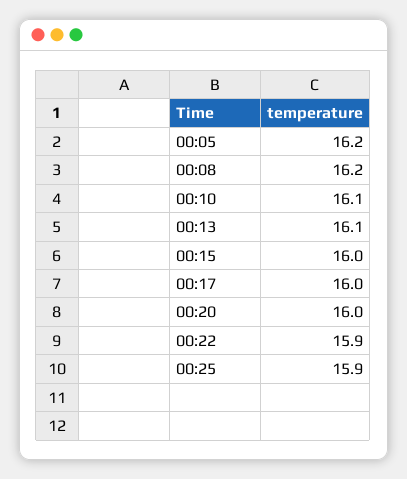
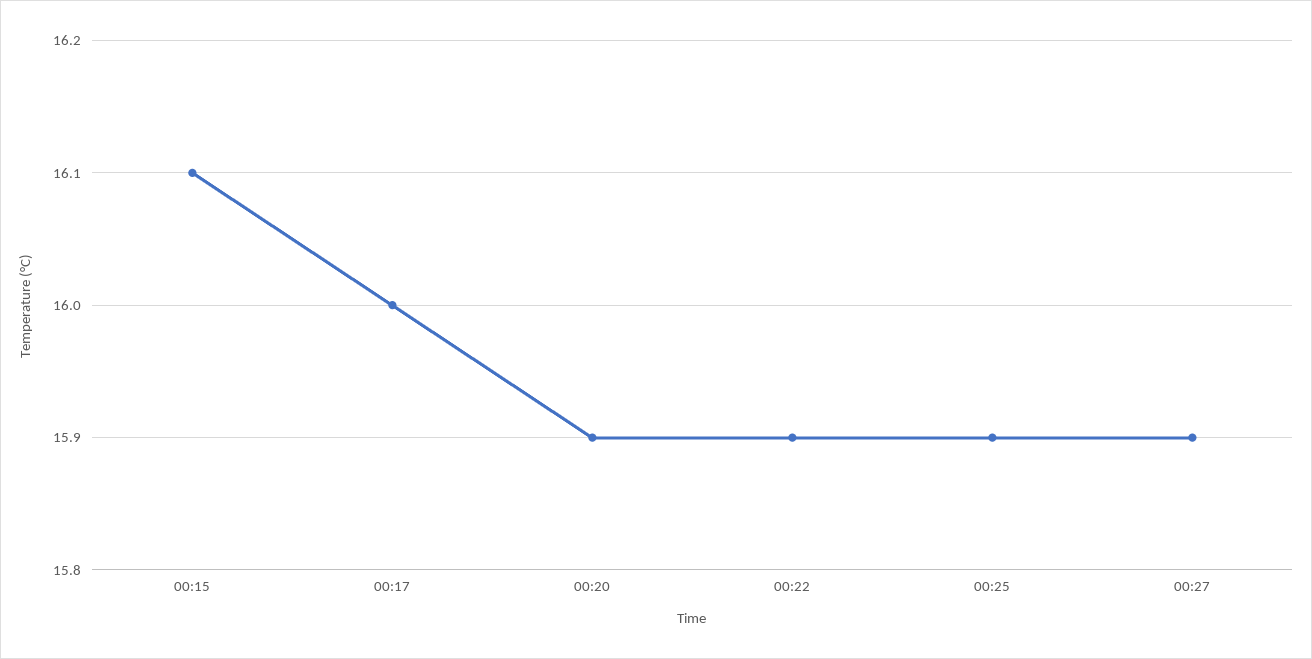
00:05: 16.2 -> none
00:08: 16.2 -> none
00:10: 16.1 -> none
00:13: 16.1 -> none
00:15: 16 -> 16.1
00:20: 16 -> 15.9
00:27: none -> 15.9

